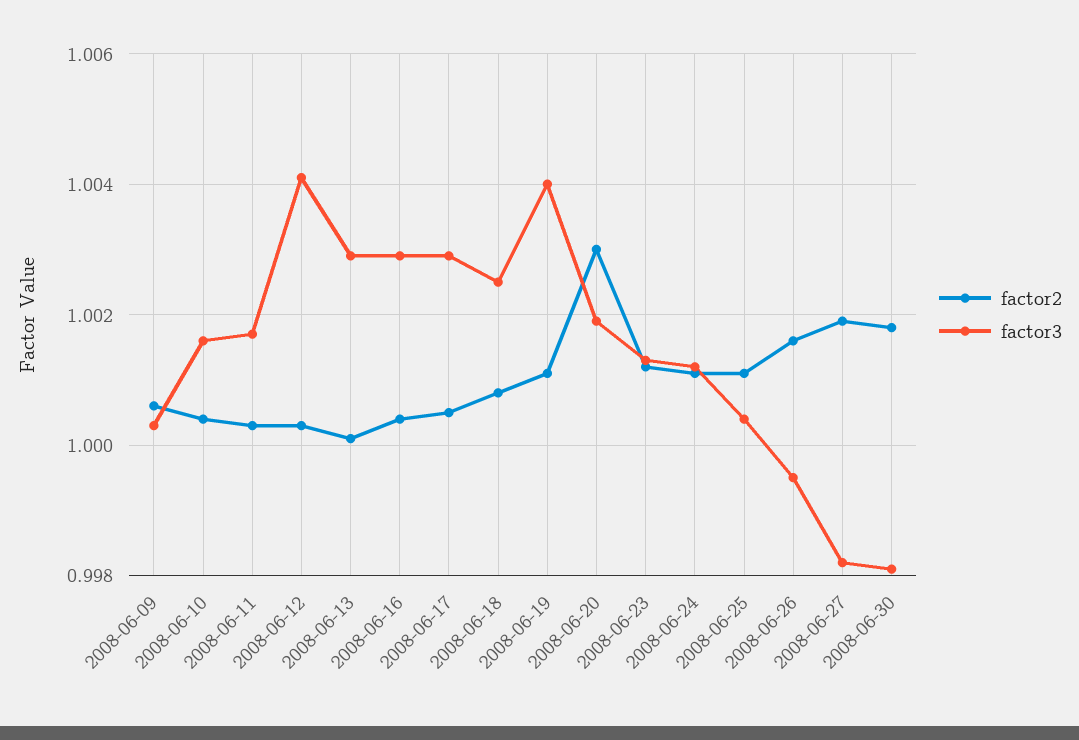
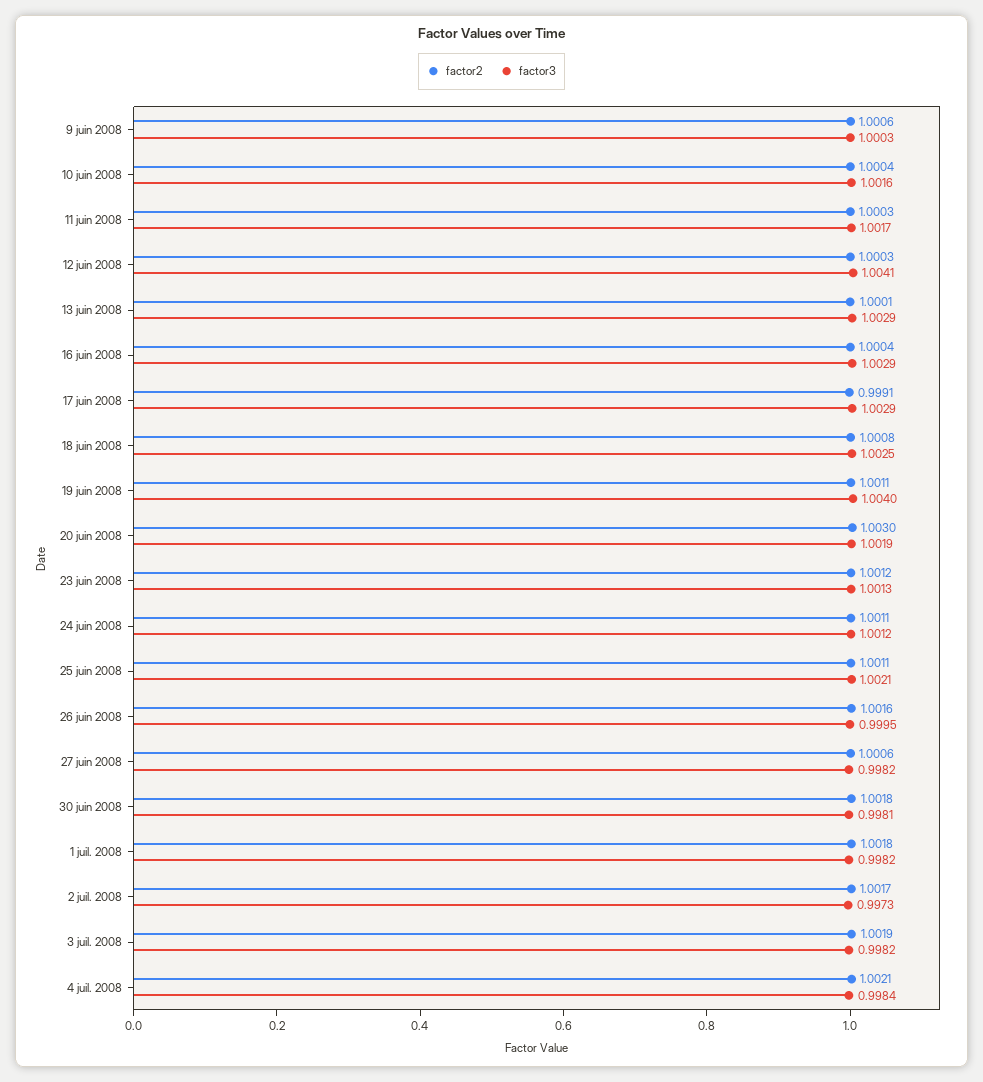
factor2, 2008-06-17: 1.0005 -> 0.9991
factor3, 2008-06-25: 1.0005 -> 1.0021
factor2, 2008-06-27: 1.002 -> 1.0006
factor2, 1 juil. 2008: none -> 1.0018
factor3, 1 juil. 2008: none -> 0.9982
factor2, 2 juil. 2008: none -> 1.0017
factor3, 2 juil. 2008: none -> 0.9973
factor2, 3 juil. 2008: none -> 1.0019
factor3, 3 juil. 2008: none -> 0.9982
factor2, 4 juil. 2008: none -> 1.0021
factor3, 4 juil. 2008: none -> 0.9984

